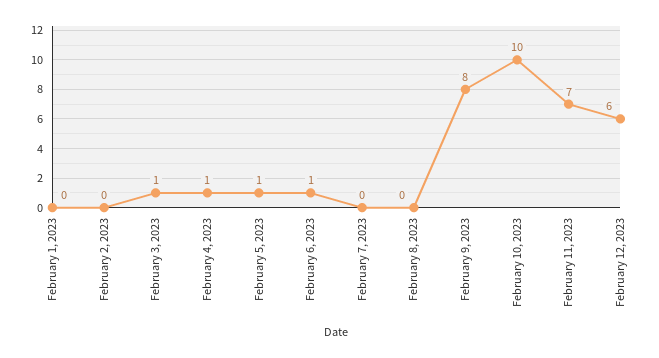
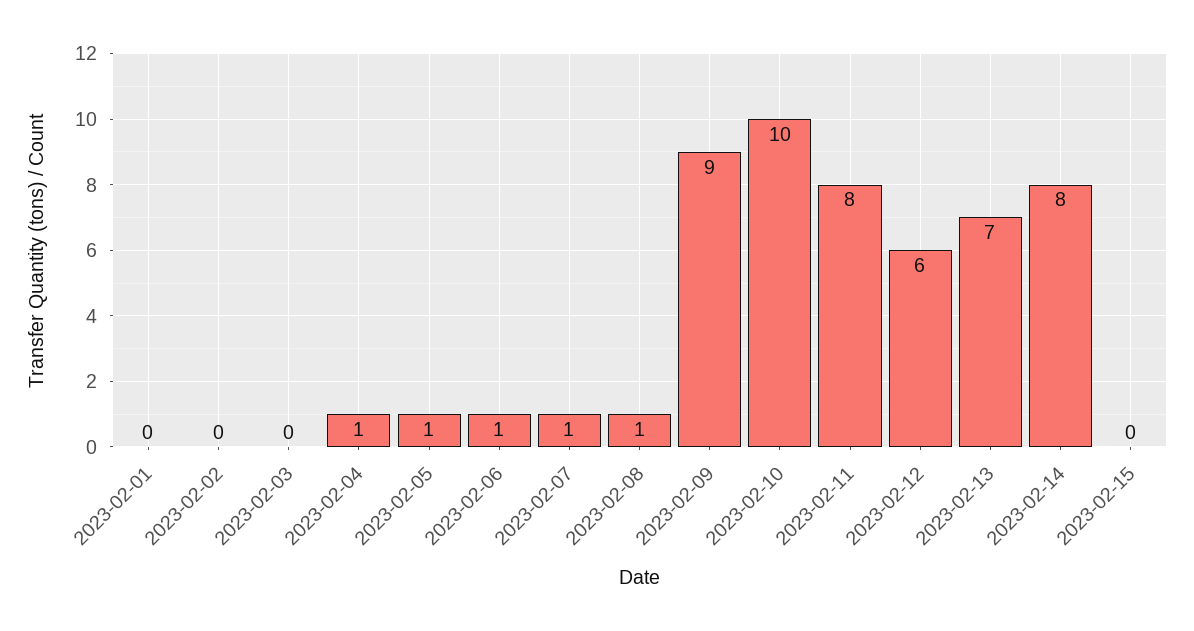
February 3, 2023: 1 -> 0
February 7, 2023: 0 -> 1
February 8, 2023: 0 -> 1
February 9, 2023: 8 -> 9
February 11, 2023: 7 -> 8
2023-02-13: none -> 7
2023-02-14: none -> 8
2023-02-15: none -> 0

